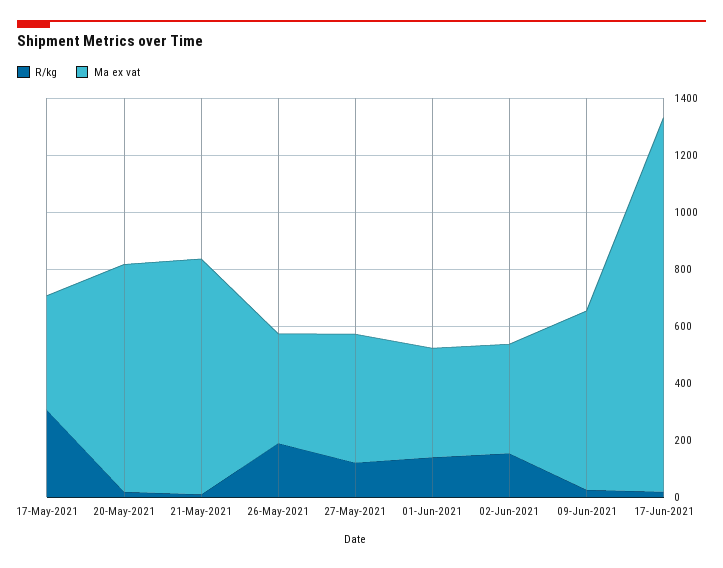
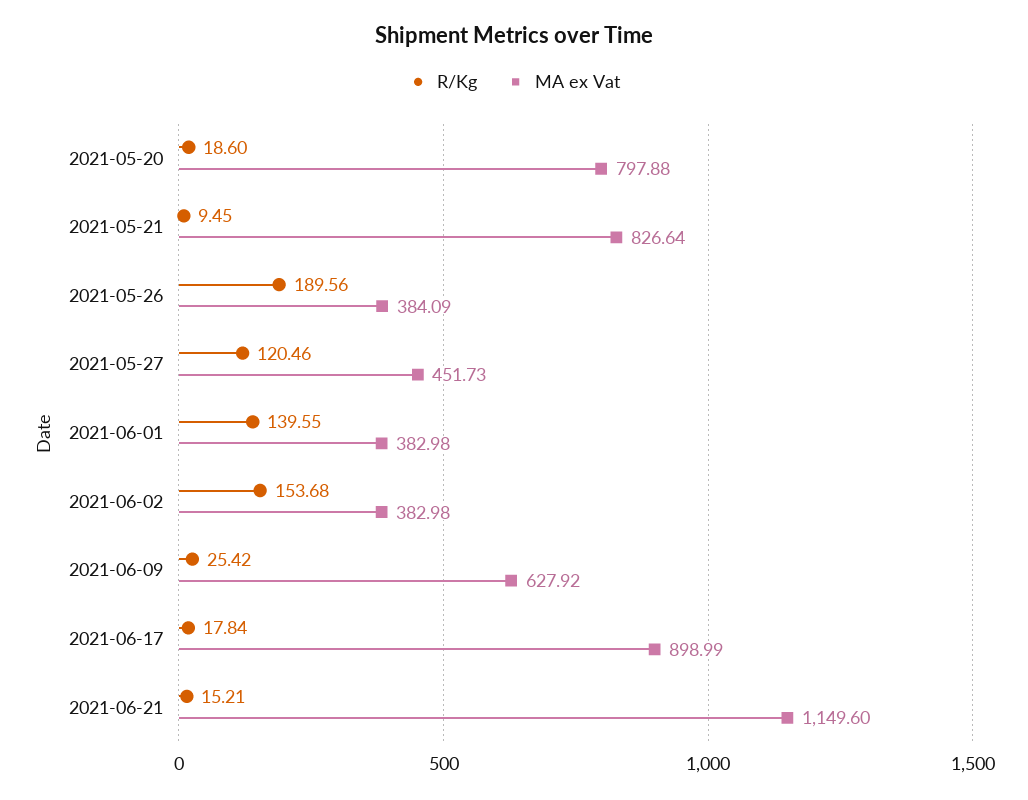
R/kg, 17-May-2021: 300 -> none
Ma ex vat, 17-May-2021: 400 -> none
Ma ex vat, 17-Jun-2021: 1300 -> 898.99
R/kg, 2021-06-21: none -> 15.21
Ma ex vat, 2021-06-21: none -> 1149.6

